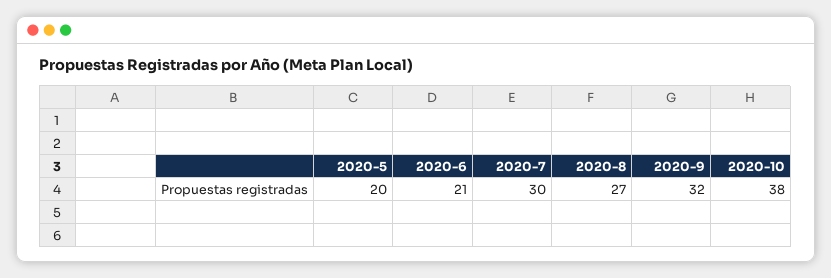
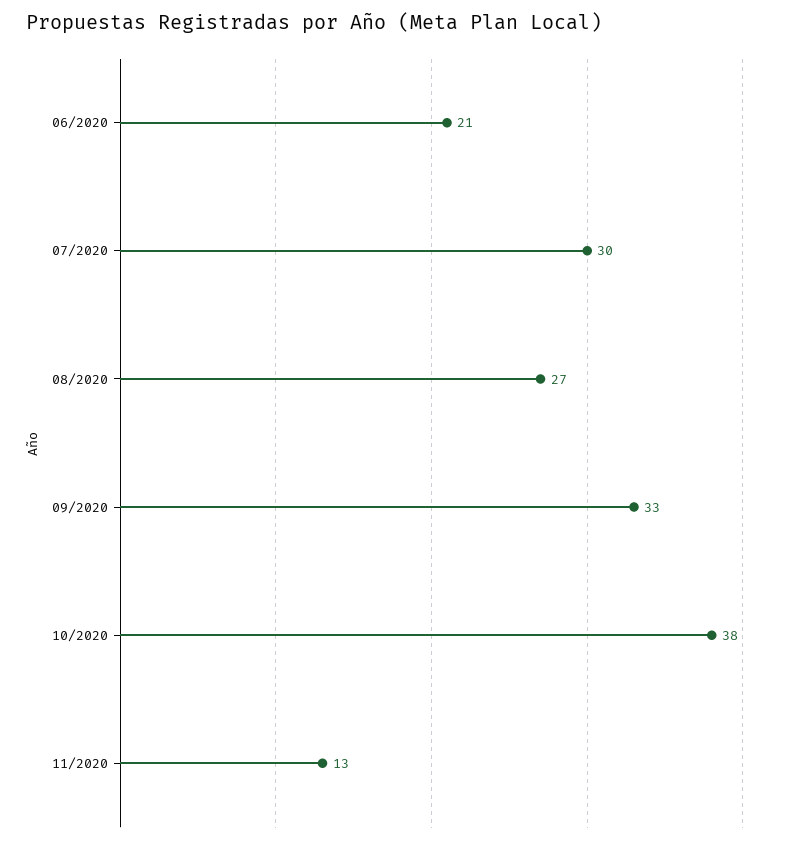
2020-5: 20 -> none
2020-9: 32 -> 33
11/2020: none -> 13

